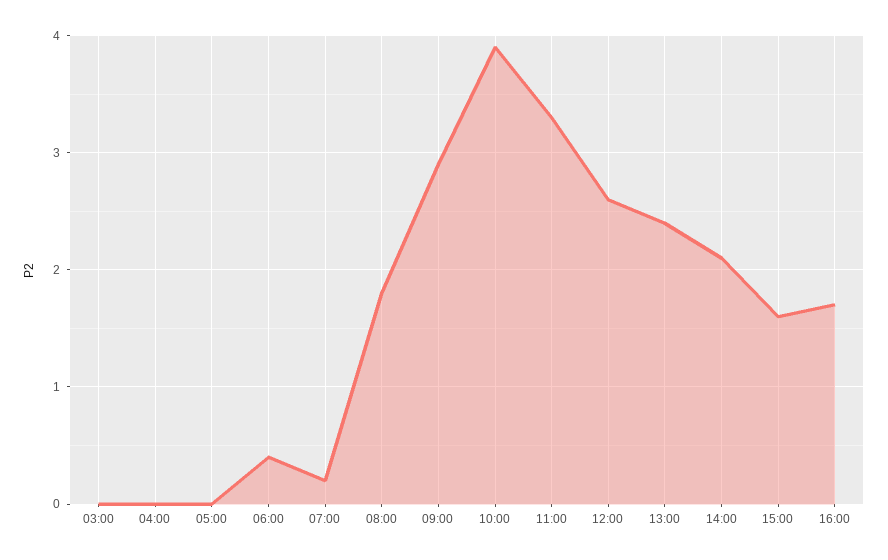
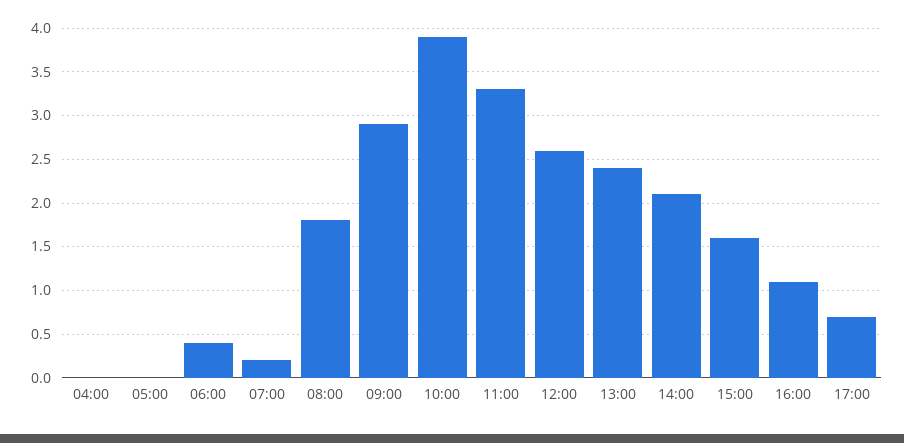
03:00: 0 -> none
16:00: 1.7 -> 1.1
17:00: none -> 0.7

